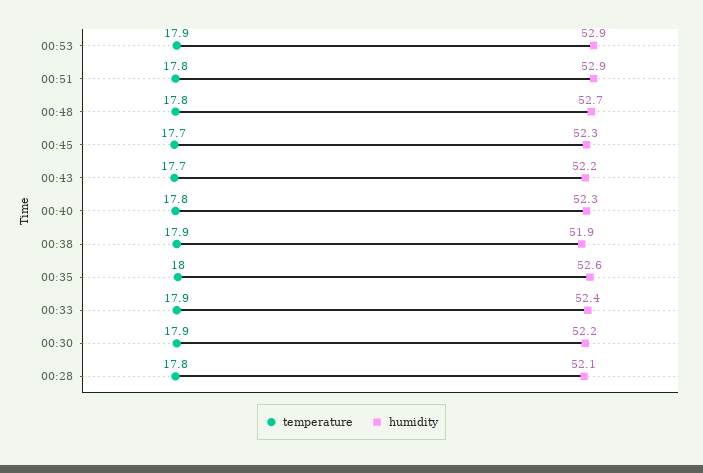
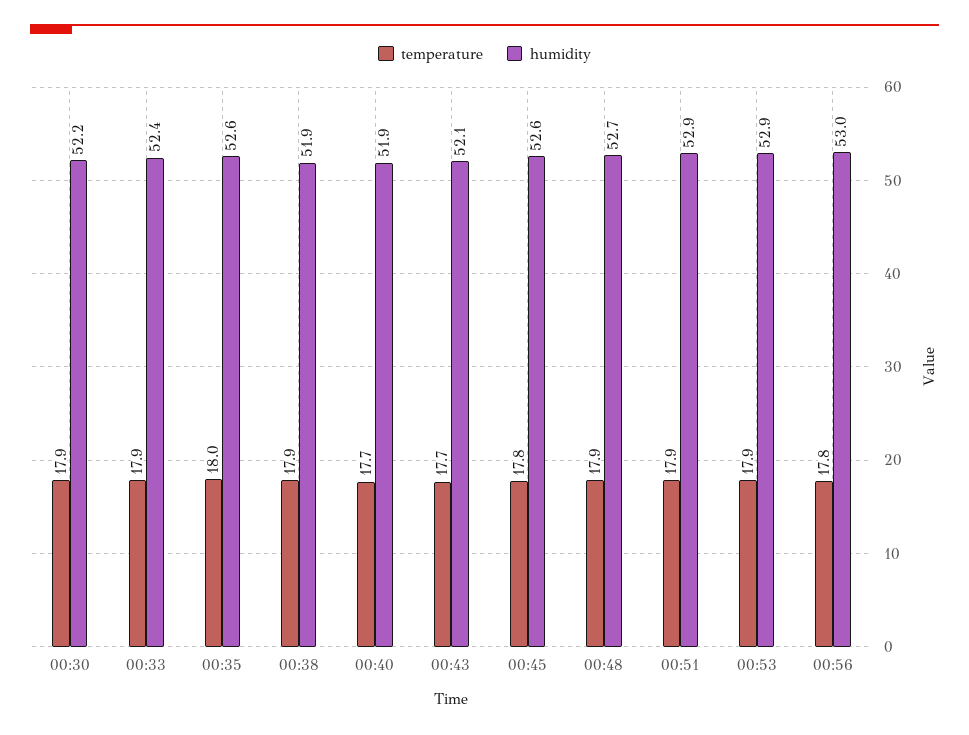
temperature, 00:51: 17.8 -> 17.9
temperature, 00:48: 17.8 -> 17.9
temperature, 00:45: 17.7 -> 17.8
humidity, 00:45: 52.3 -> 52.6
humidity, 00:43: 52.2 -> 52.1
temperature, 00:40: 17.8 -> 17.7
humidity, 00:40: 52.3 -> 51.9
temperature, 00:28: 17.8 -> none
humidity, 00:28: 52.1 -> none
temperature, 00:56: none -> 17.8
humidity, 00:56: none -> 53

